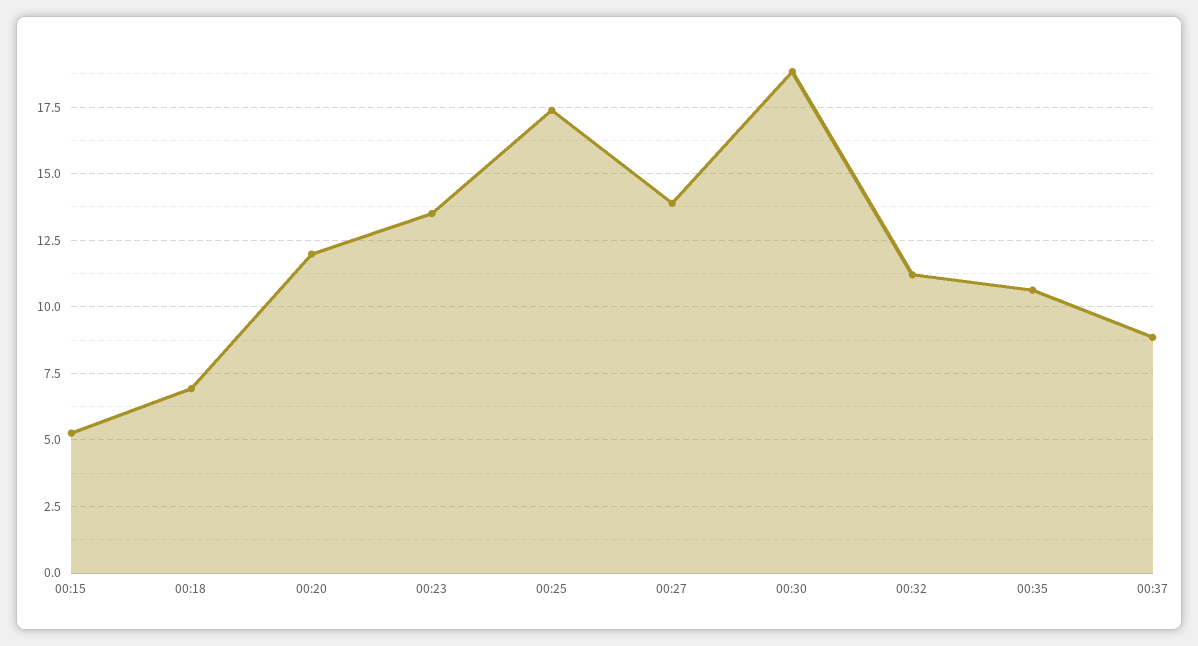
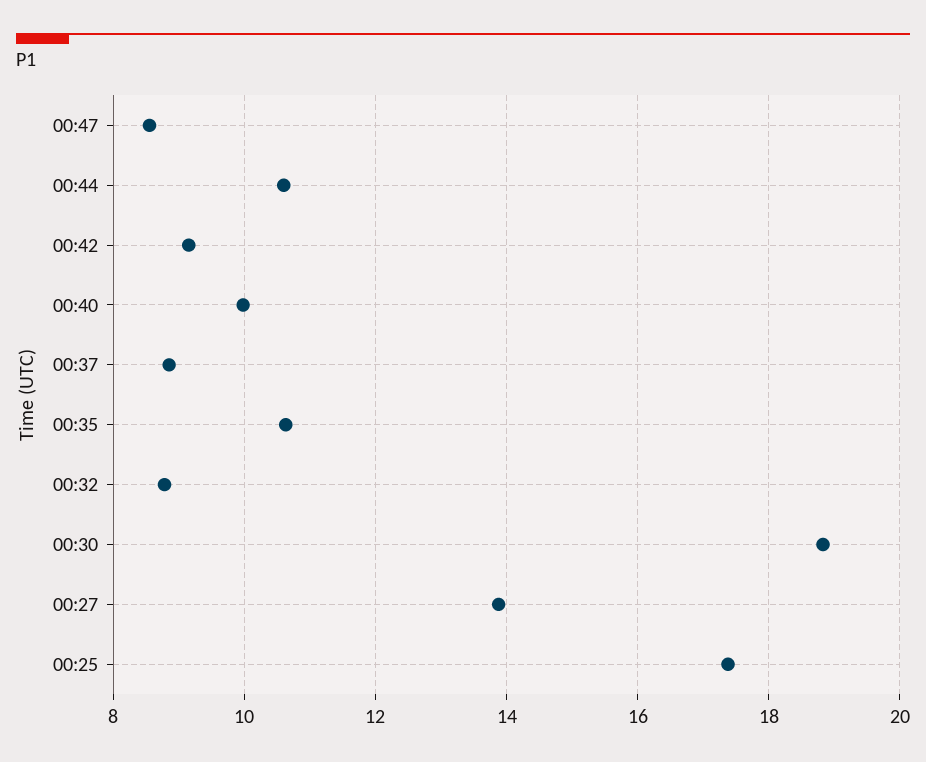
00:15: 5.25 -> none
00:18: 7 -> none
00:20: 12 -> none
00:23: 13.5 -> none
00:32: 11.25 -> 8.8
00:47: none -> 8.6
00:44: none -> 10.6
00:42: none -> 9.2
00:40: none -> 10

